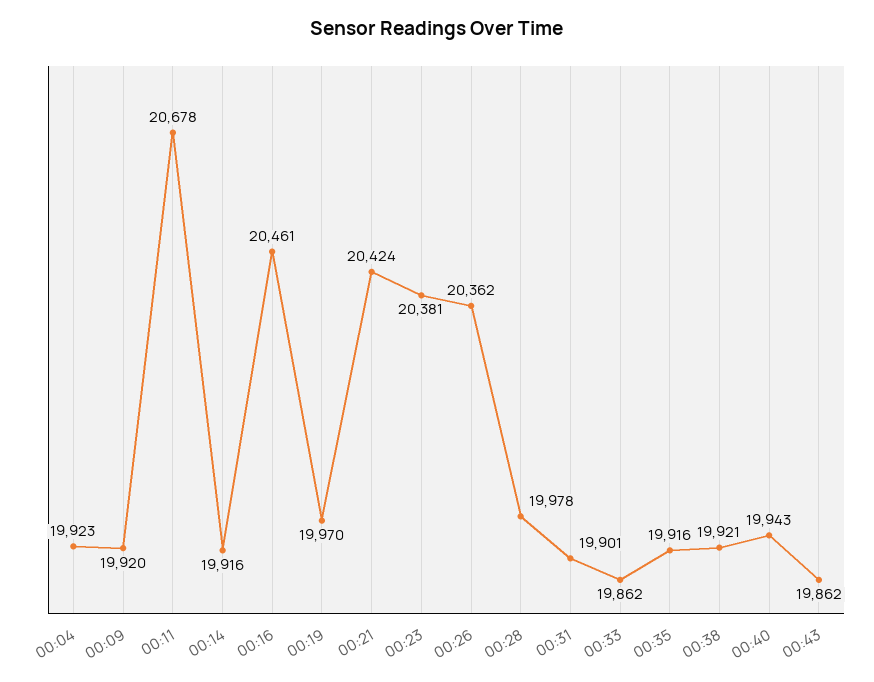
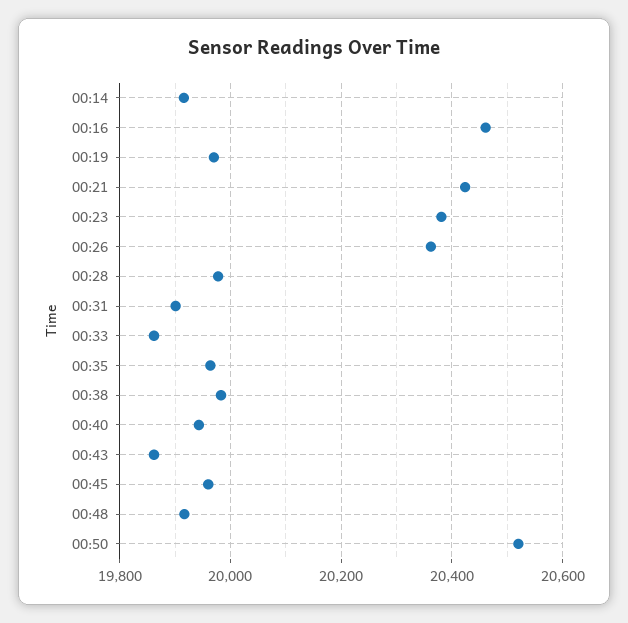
00:04: 19923 -> none
00:09: 19920 -> none
00:11: 20678 -> none
00:35: 19916 -> 19960
00:38: 19921 -> 19980
00:45: none -> 19960
00:48: none -> 19920
00:50: none -> 20520

